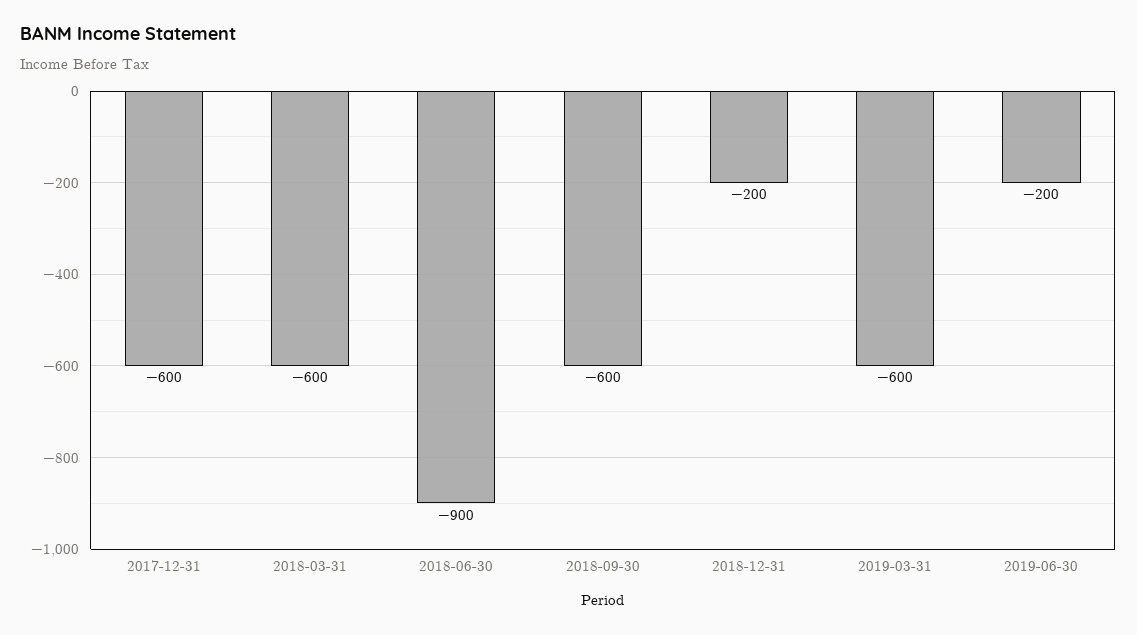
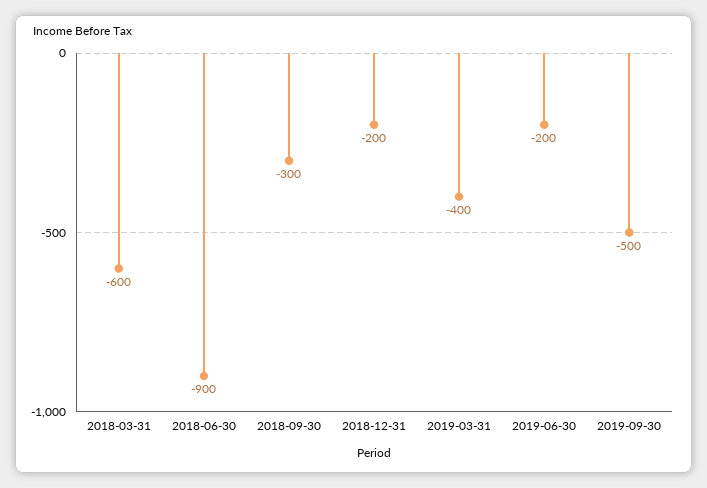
2017-12-31: -600 -> none
2018-09-30: -600 -> -300
2019-03-31: -600 -> -400
2019-09-30: none -> -500

